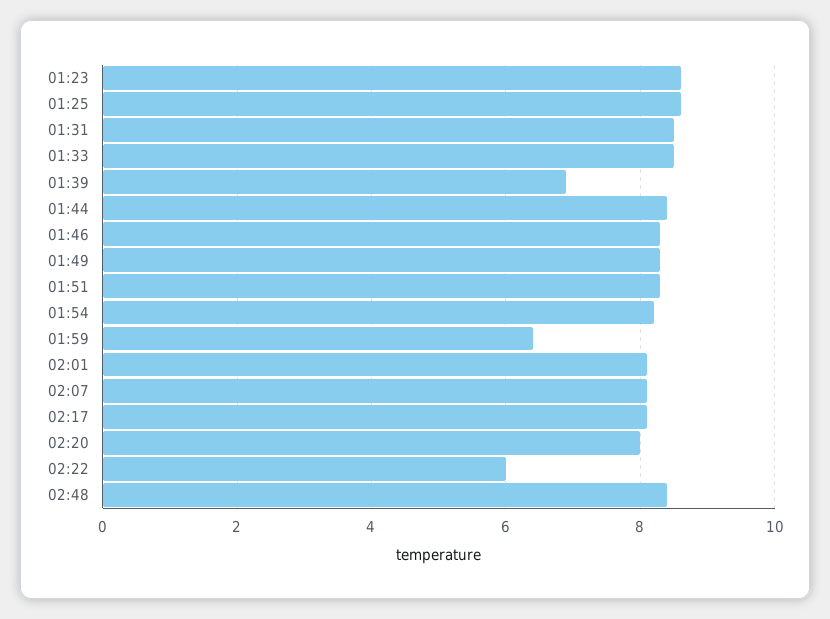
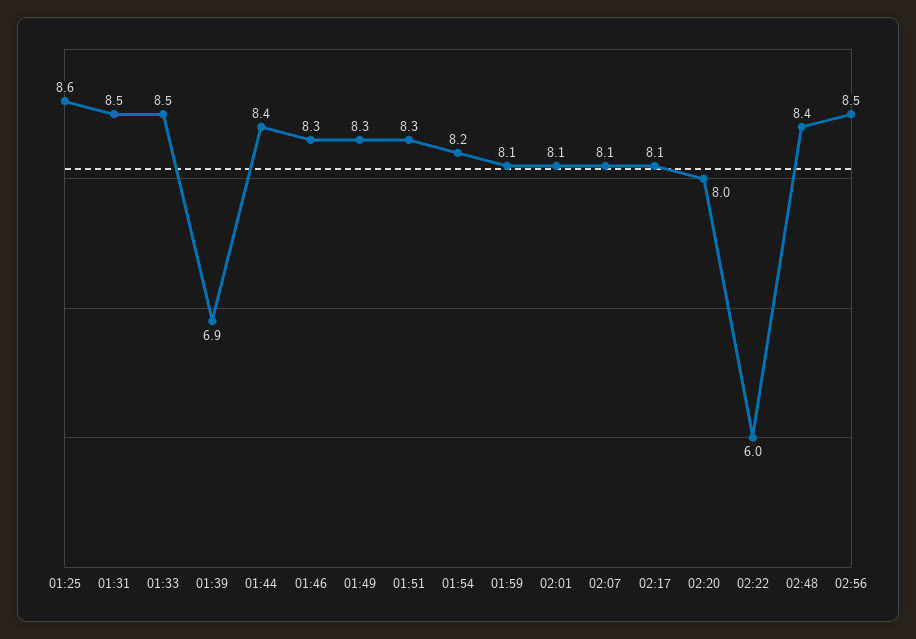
01:23: 8.5 -> none
01:59: 6.5 -> 8.1
02:56: none -> 8.5

